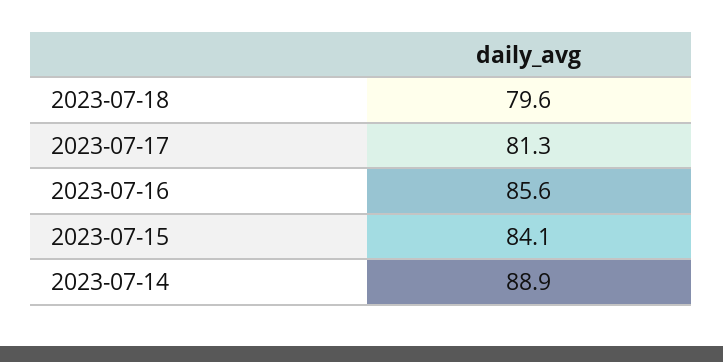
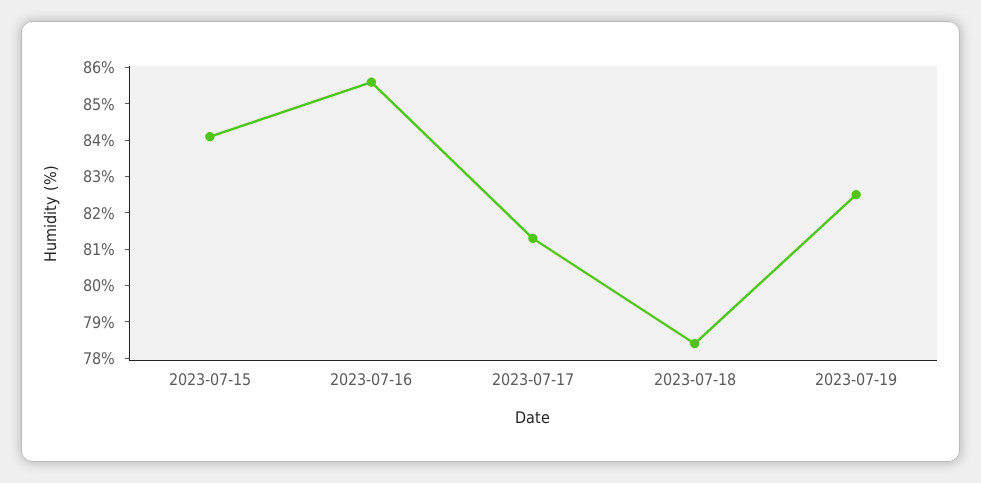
2023-07-18: 79.6 -> 78.5
2023-07-14: 88.9 -> none
2023-07-19: none -> 82.5

